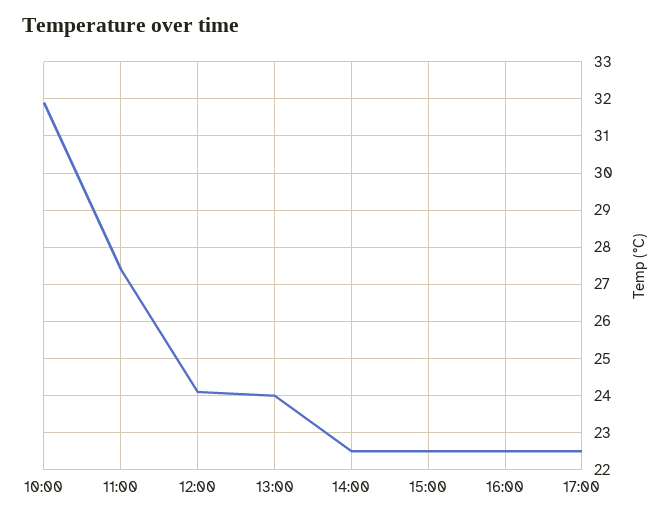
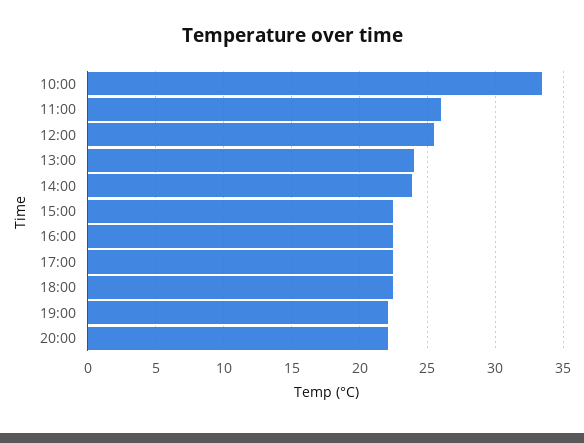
10:00: 32 -> 33.5
11:00: 27.5 -> 26
12:00: 24 -> 25.5
14:00: 22.5 -> 24
18:00: none -> 22.5
19:00: none -> 22
20:00: none -> 22

